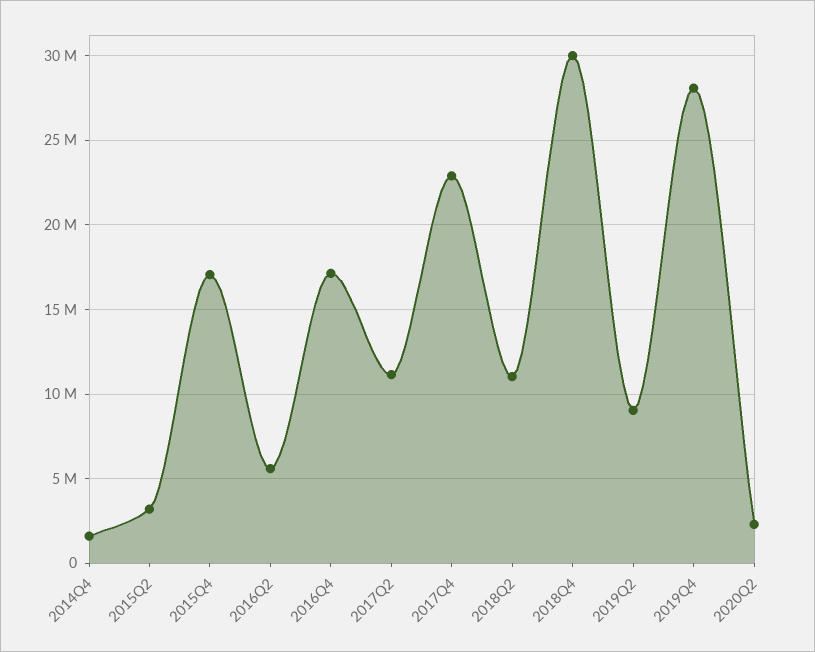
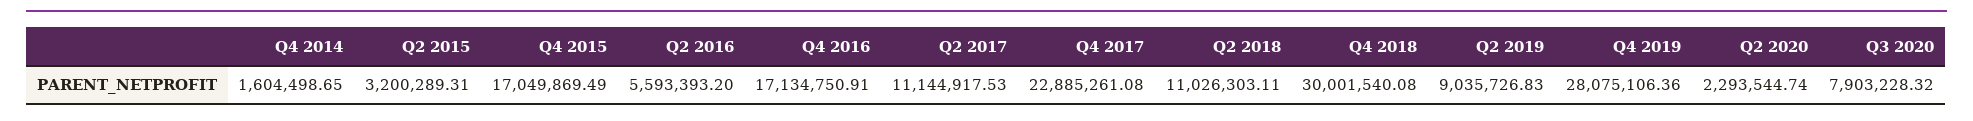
Q3 2020: none -> 7903228.32

